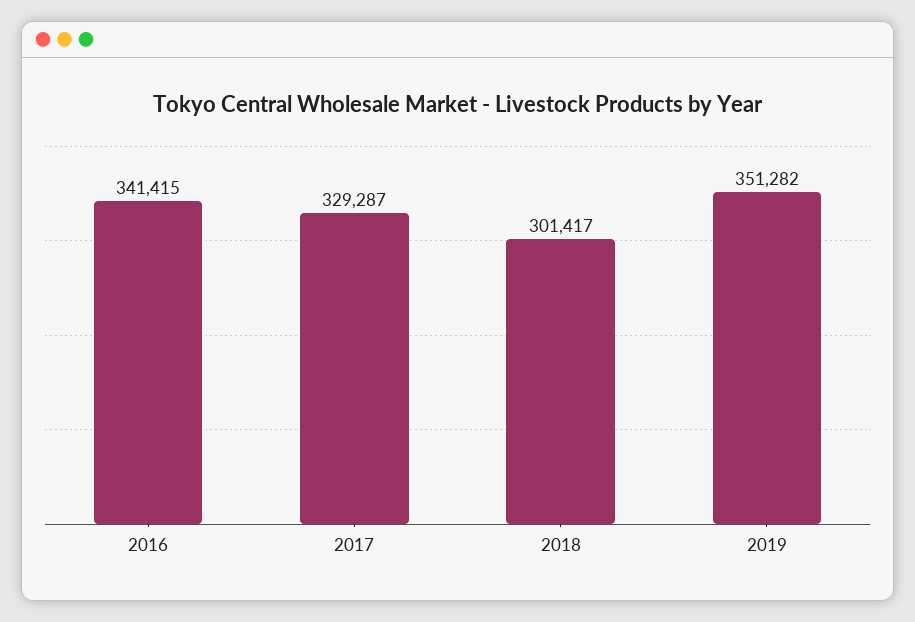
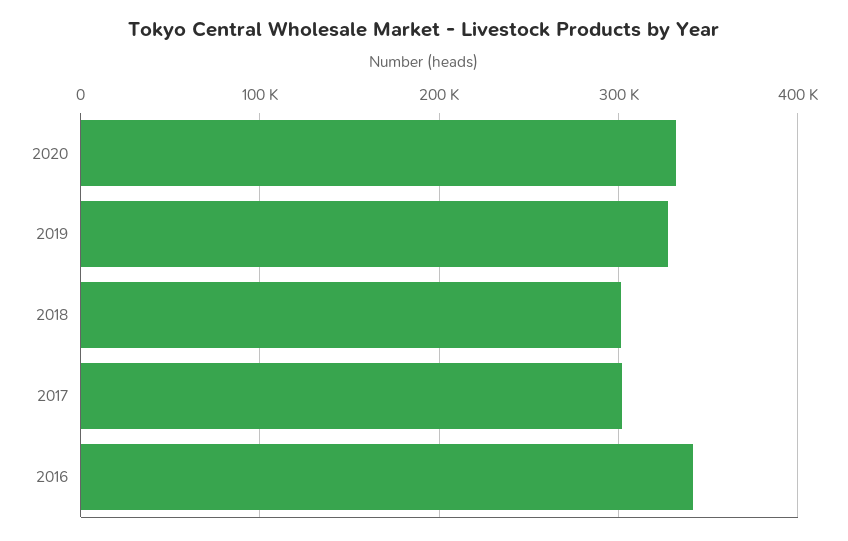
2017: 329287 -> 300000
2019: 351282 -> 330000
2020: none -> 330000

